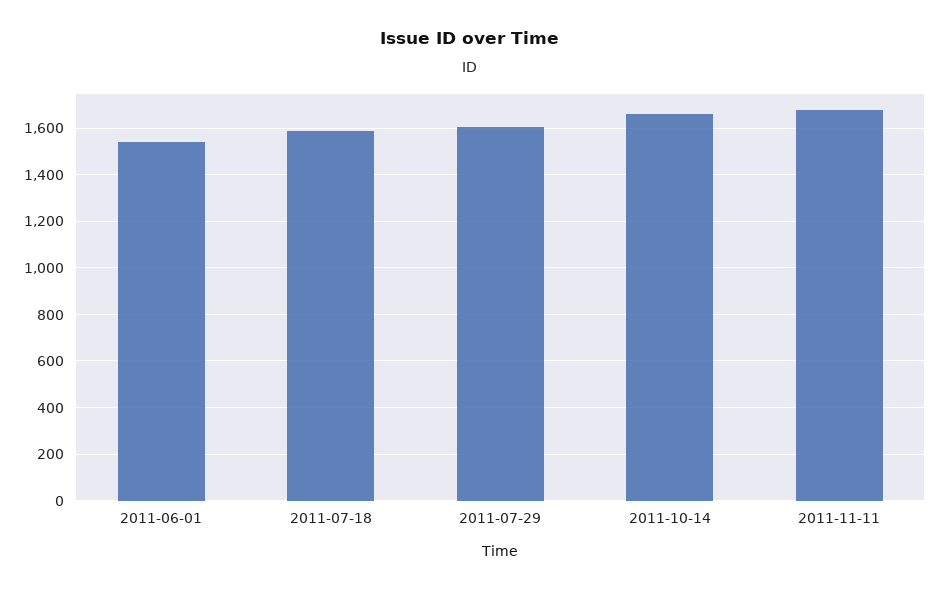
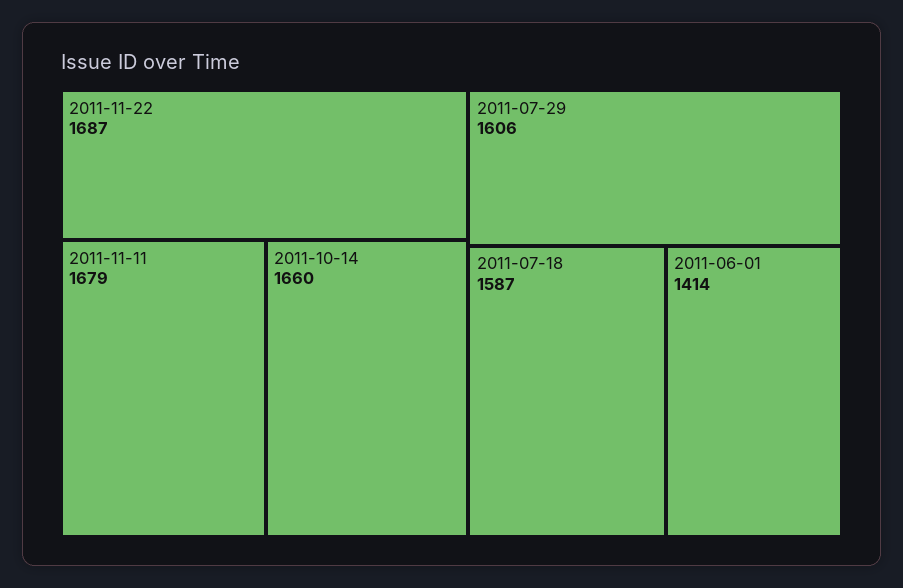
2011-06-01: 1550 -> 1414
2011-11-22: none -> 1687

